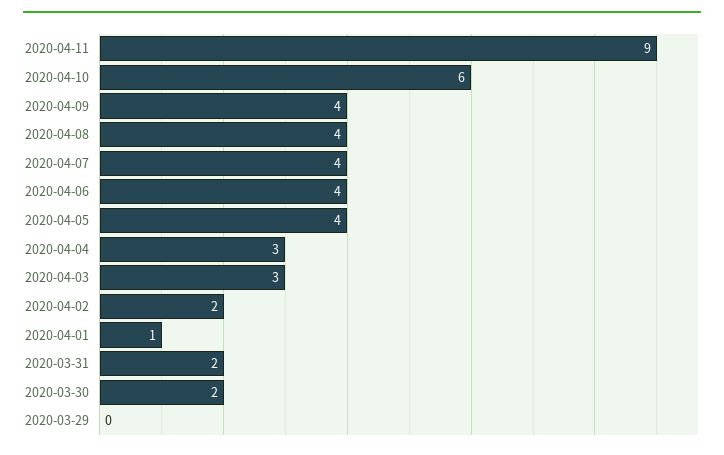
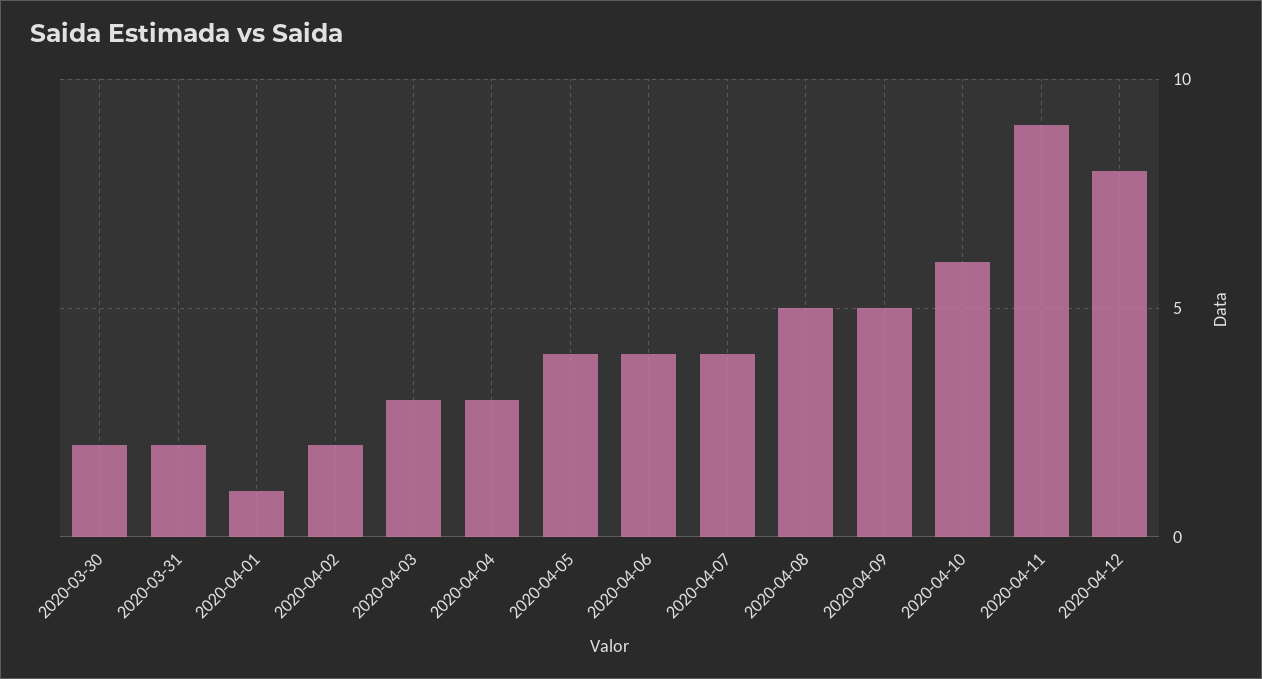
2020-04-09: 4 -> 5
2020-04-08: 4 -> 5
2020-03-29: 0 -> none
2020-04-12: none -> 8

